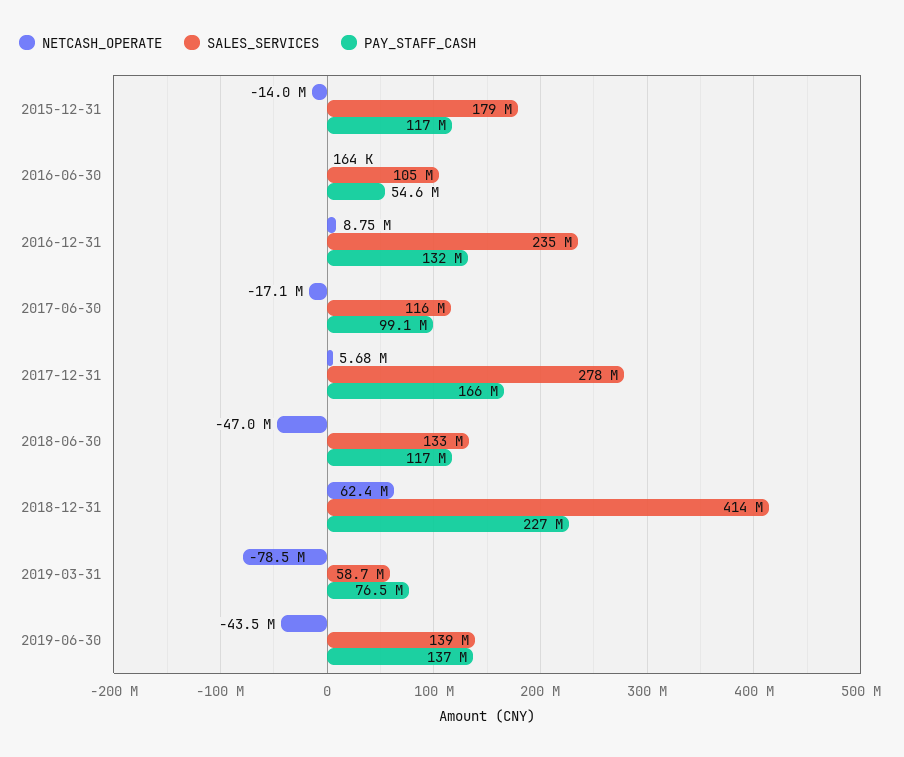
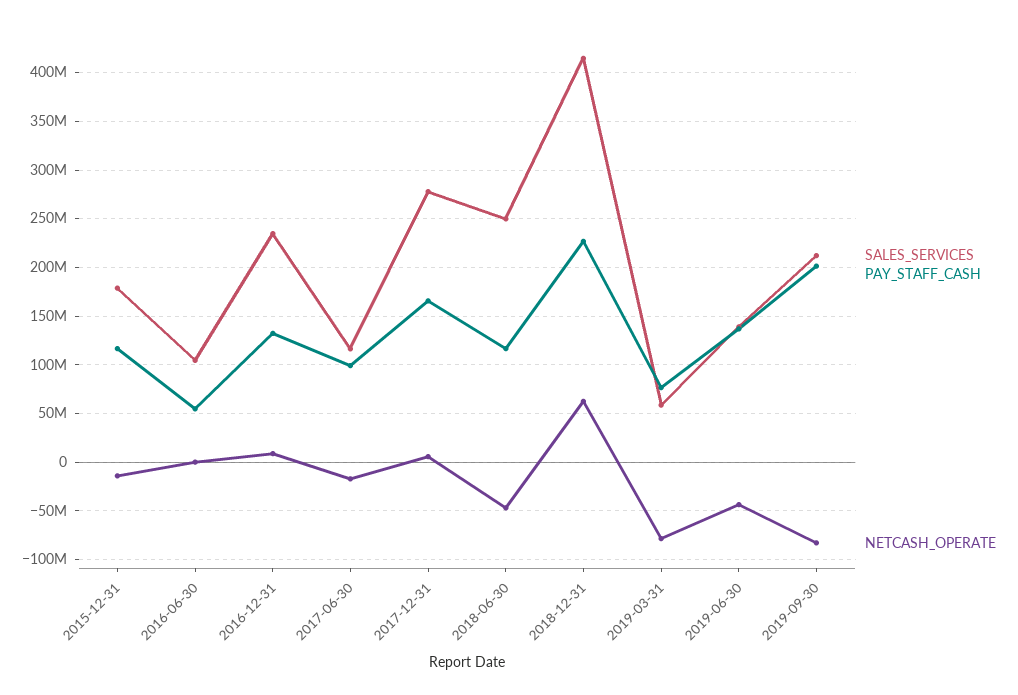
SALES_SERVICES, 2018-06-30: 133000000 -> 250000000
SALES_SERVICES, 2019-09-30: none -> 210000000
PAY_STAFF_CASH, 2019-09-30: none -> 200000000
NETCASH_OPERATE, 2019-09-30: none -> -80000000

